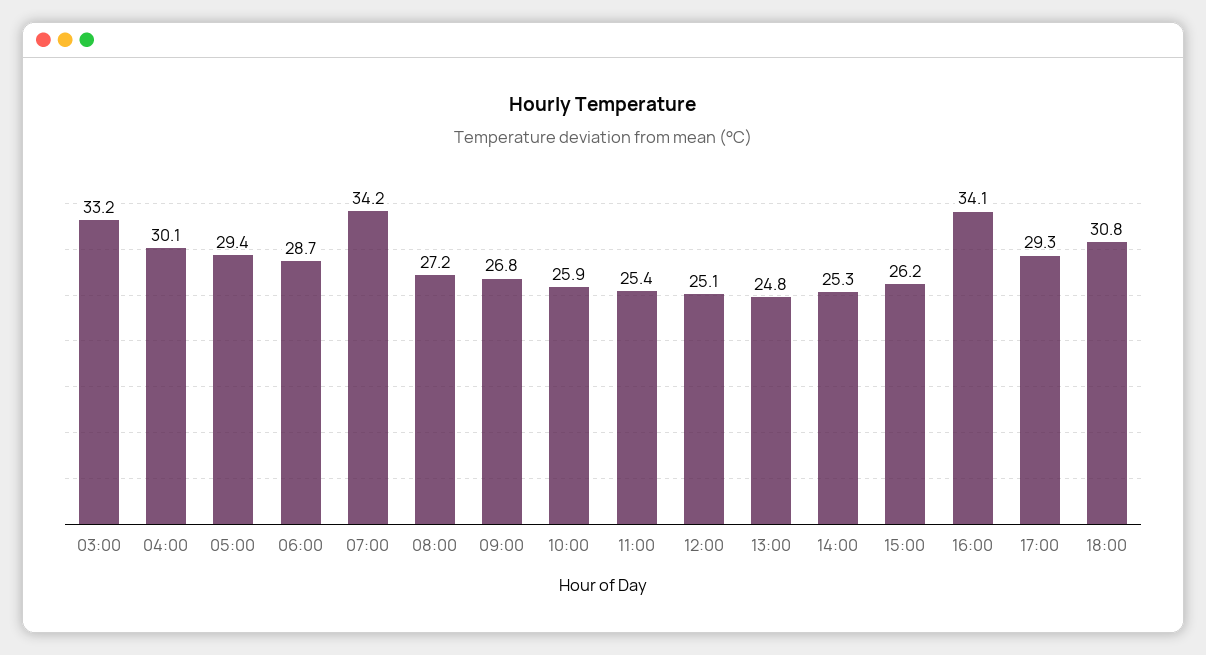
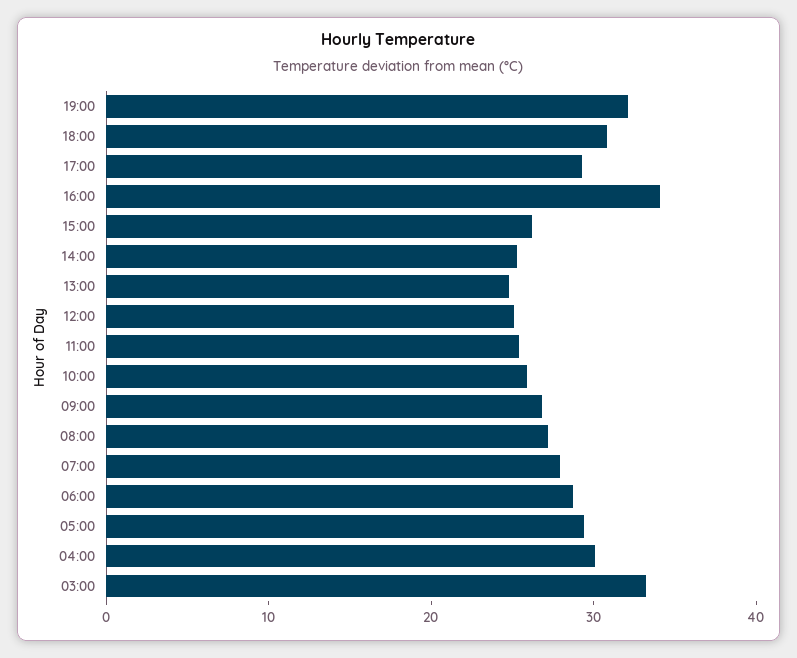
07:00: 34.2 -> 28
19:00: none -> 32

